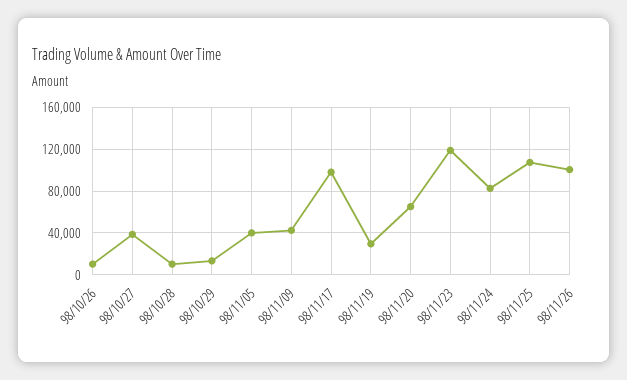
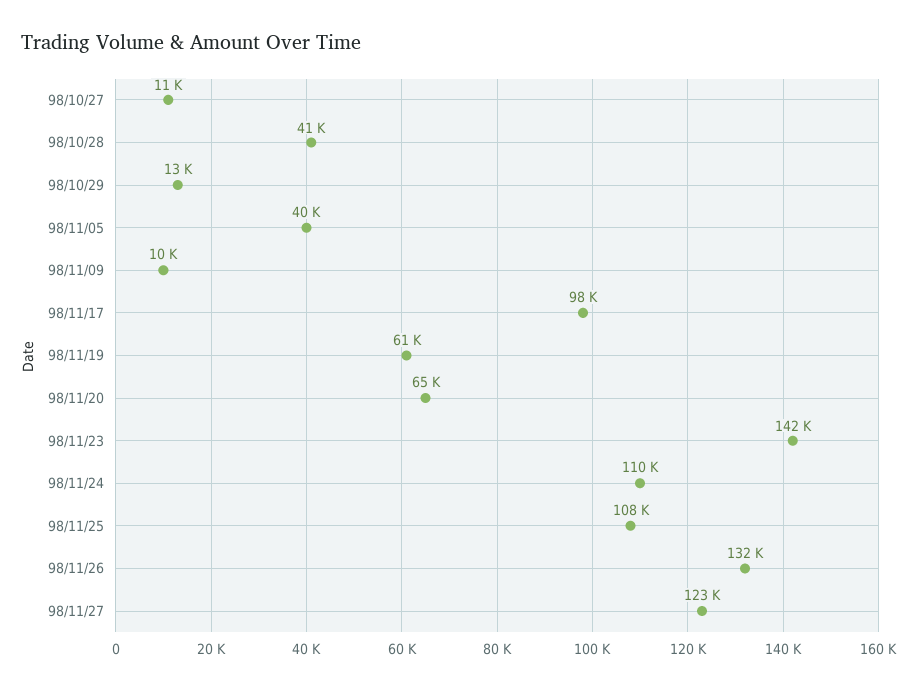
98/10/26: 10000 -> none
98/10/27: 40000 -> 11000
98/10/28: 10000 -> 41000
98/11/09: 40000 -> 10000
98/11/19: 30000 -> 61000
98/11/23: 120000 -> 142000
98/11/24: 80000 -> 110000
98/11/26: 100000 -> 132000
98/11/27: none -> 123000

